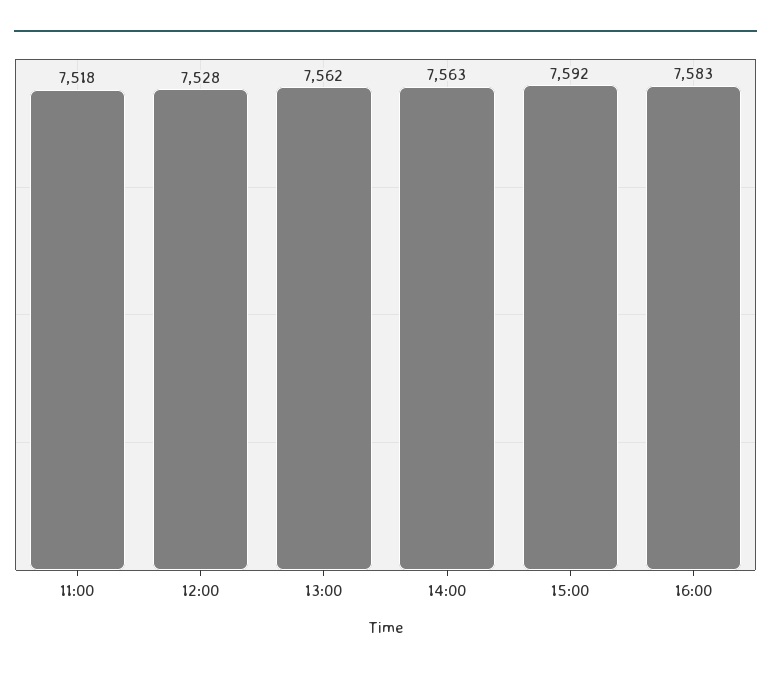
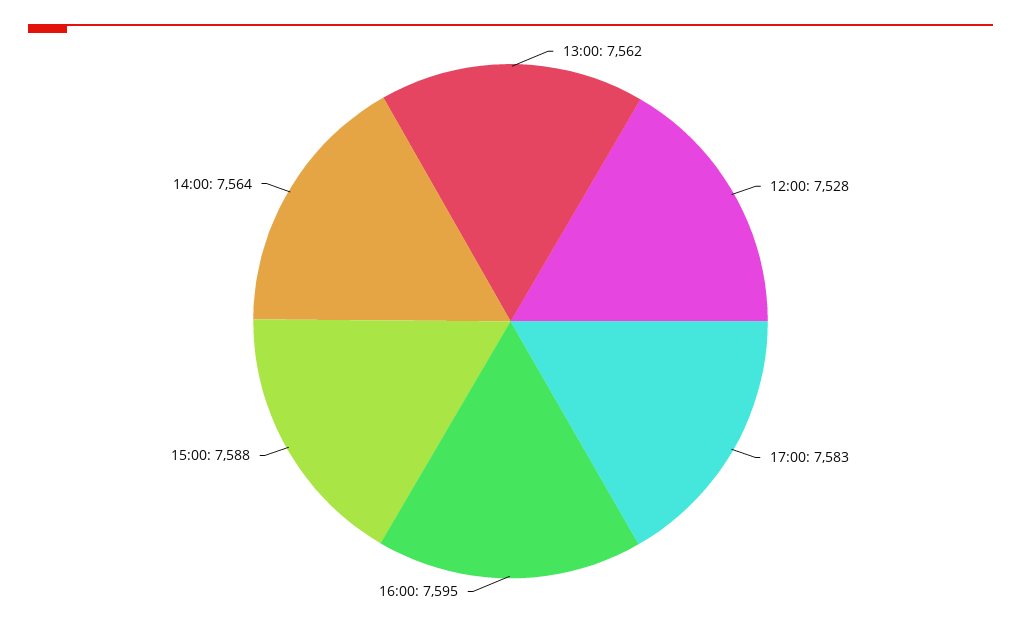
11:00: 7518 -> none
14:00: 7563 -> 7564
15:00: 7592 -> 7588
16:00: 7583 -> 7595
17:00: none -> 7583

